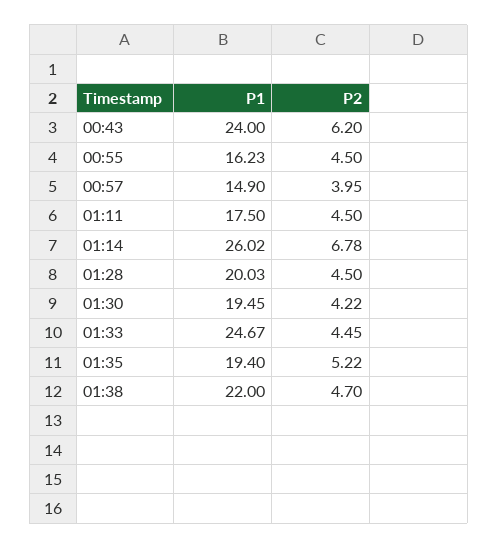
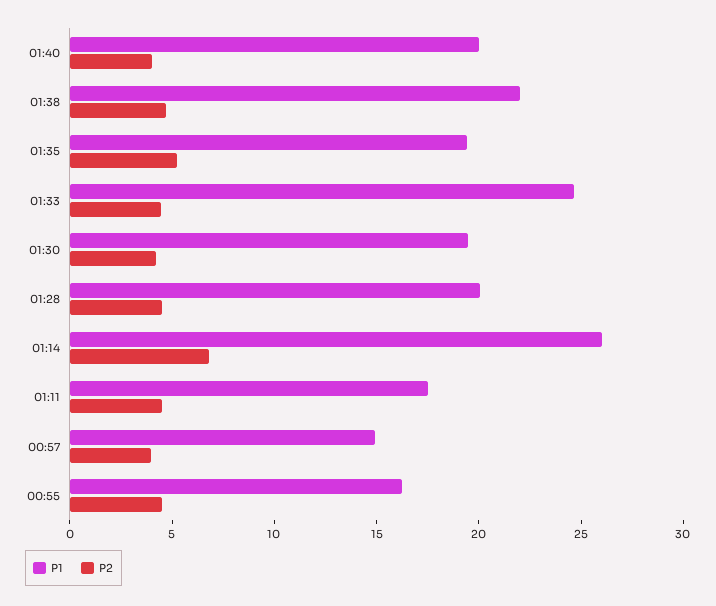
P1, 00:43: 24 -> none
P2, 00:43: 6.2 -> none
P1, 01:40: none -> 20
P2, 01:40: none -> 4

